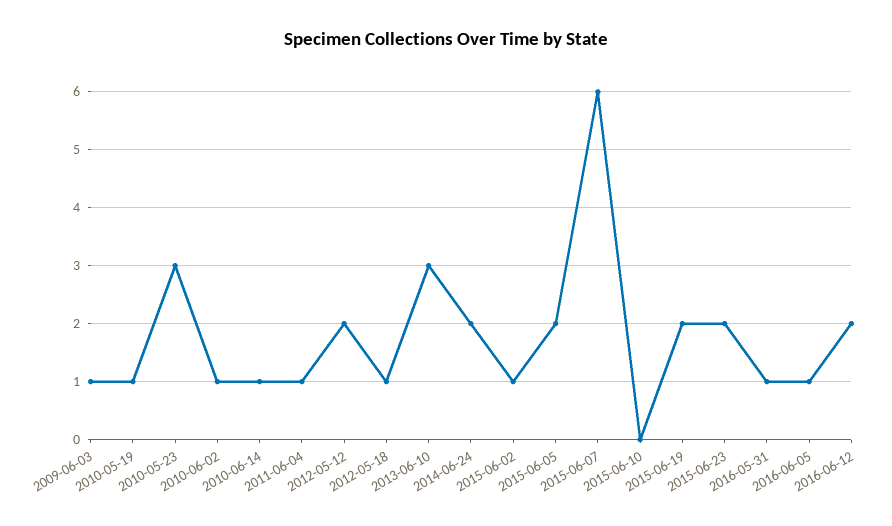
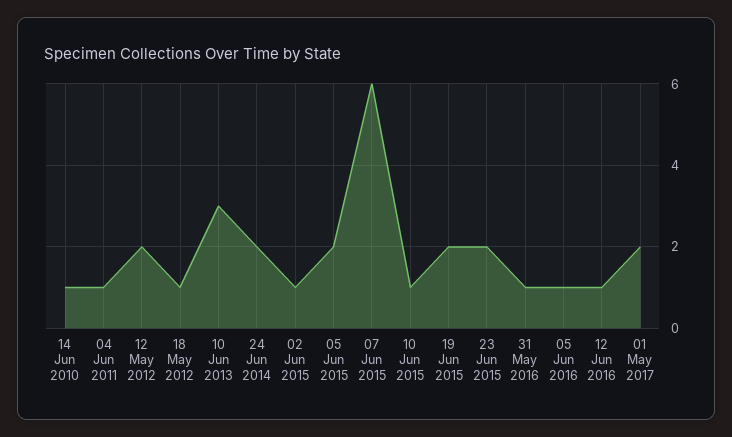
2009-06-03: 1 -> none
2010-05-19: 1 -> none
2010-05-23: 3 -> none
2010-06-02: 1 -> none
2015-06-10: 0 -> 1
2016-06-12: 2 -> 1
01 May 2017: none -> 2

